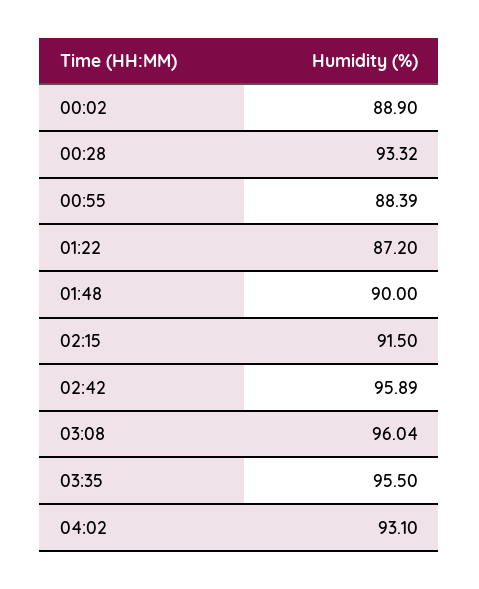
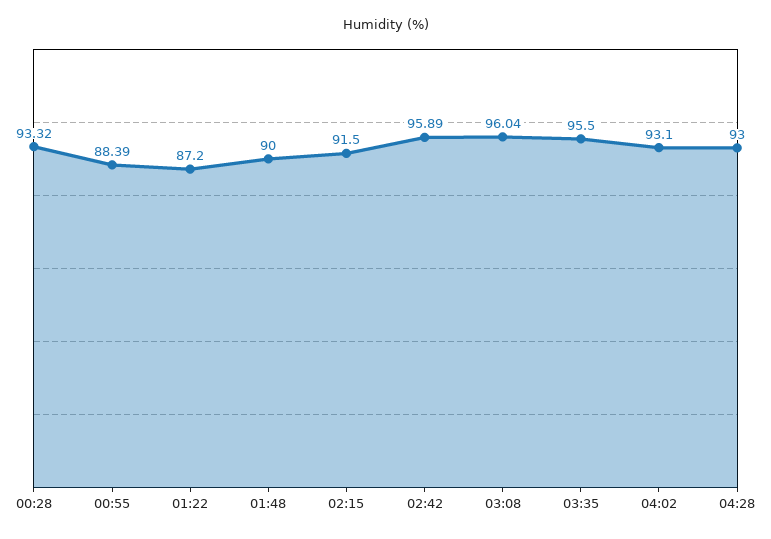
00:02: 88.9 -> none
04:28: none -> 93

